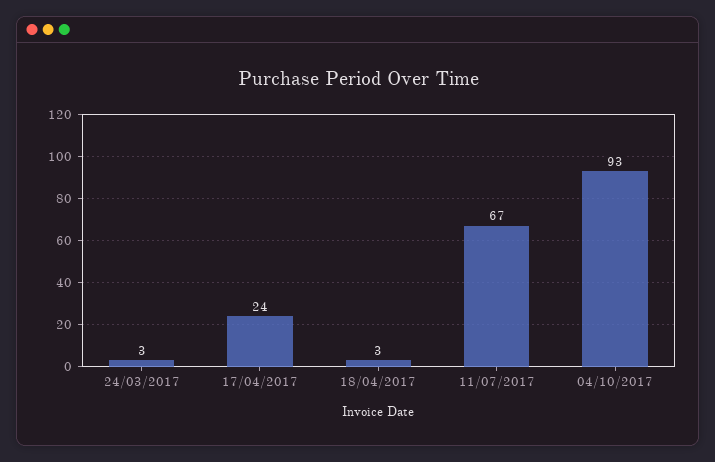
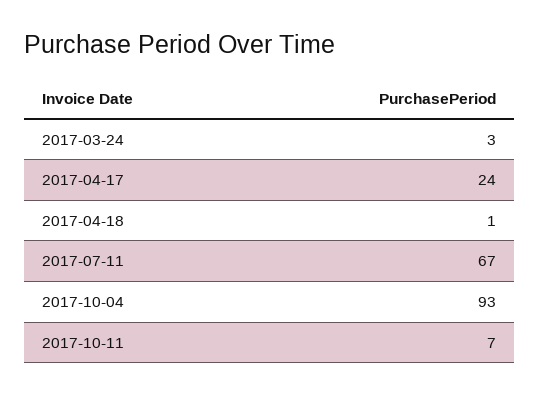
18/04/2017: 3 -> 1
2017-10-11: none -> 7

